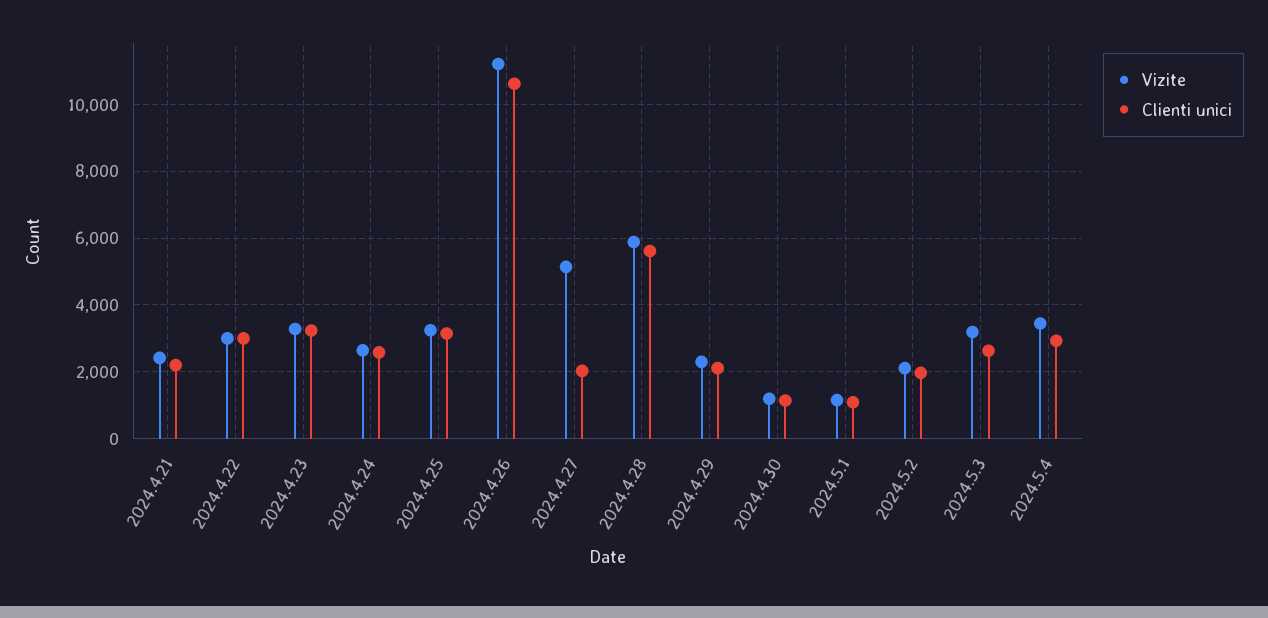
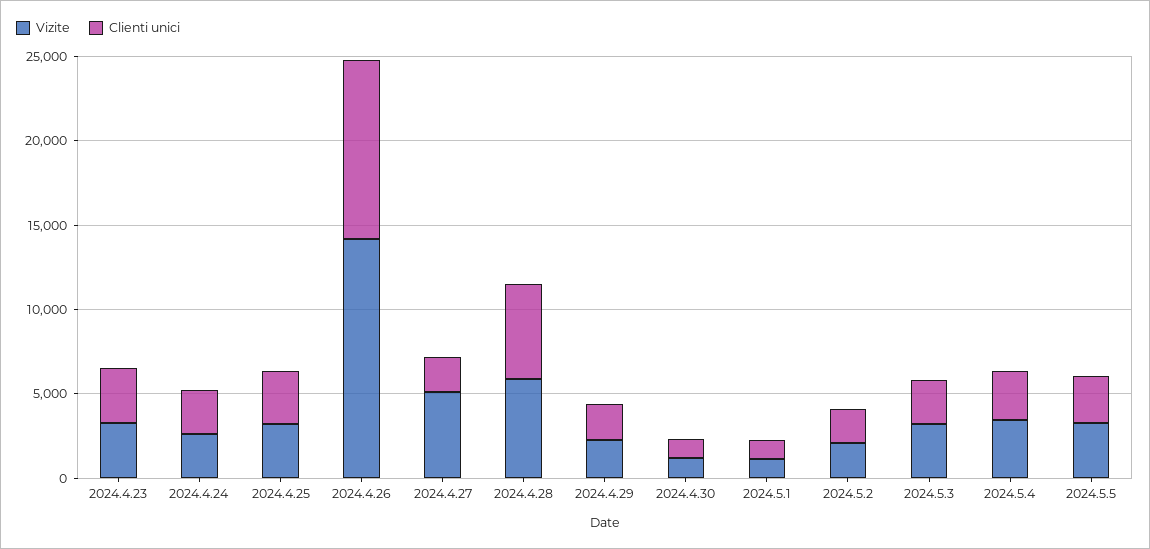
Vizite, 2024.4.21: 2400 -> none
Clienti unici, 2024.4.21: 2200 -> none
Vizite, 2024.4.22: 3000 -> none
Clienti unici, 2024.4.22: 3000 -> none
Vizite, 2024.4.26: 11200 -> 14000
Vizite, 2024.5.5: none -> 3000
Clienti unici, 2024.5.5: none -> 3000

